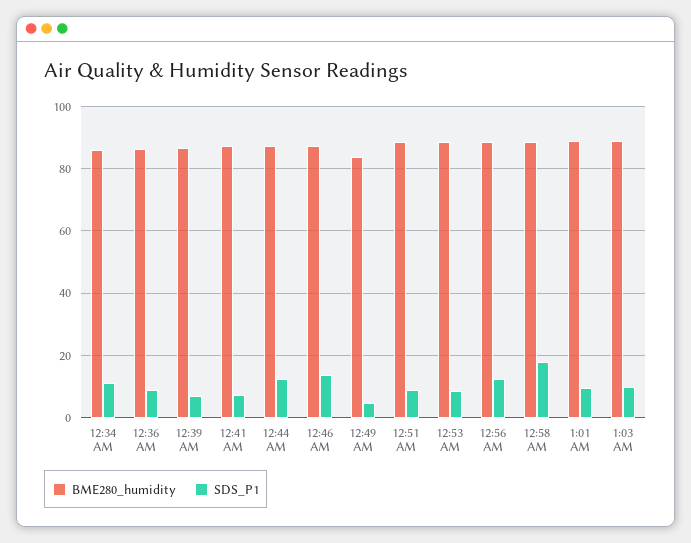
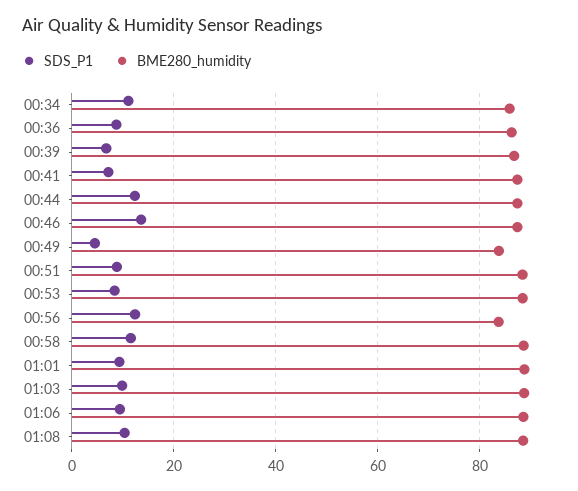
BME280_humidity, 12:56 AM: 88 -> 84
SDS_P1, 12:58 AM: 18 -> 12
SDS_P1, 01:06: none -> 10
BME280_humidity, 01:06: none -> 88
SDS_P1, 01:08: none -> 10
BME280_humidity, 01:08: none -> 88

